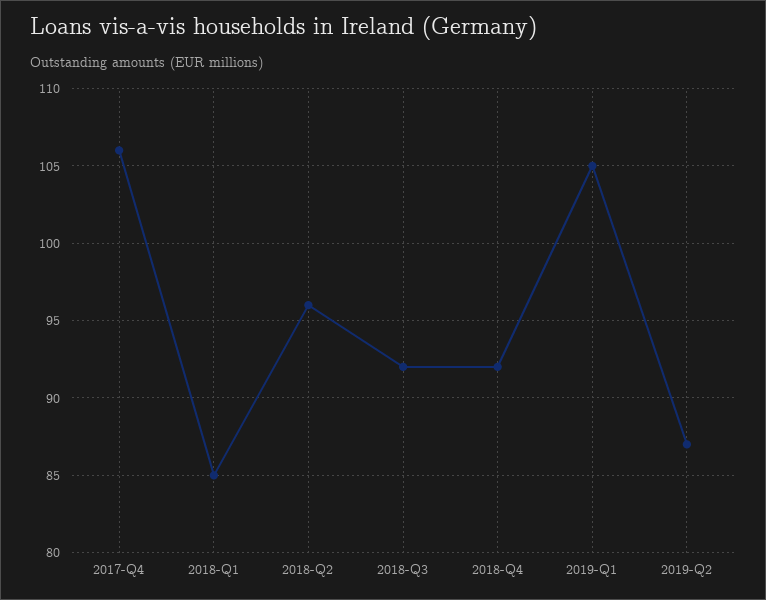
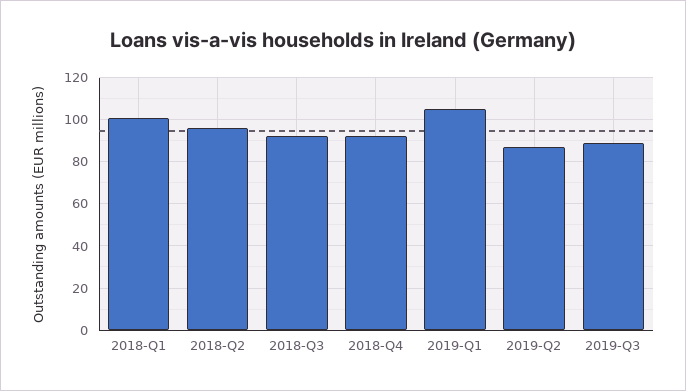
2017-Q4: 106 -> none
2018-Q1: 85 -> 100
2019-Q3: none -> 90

